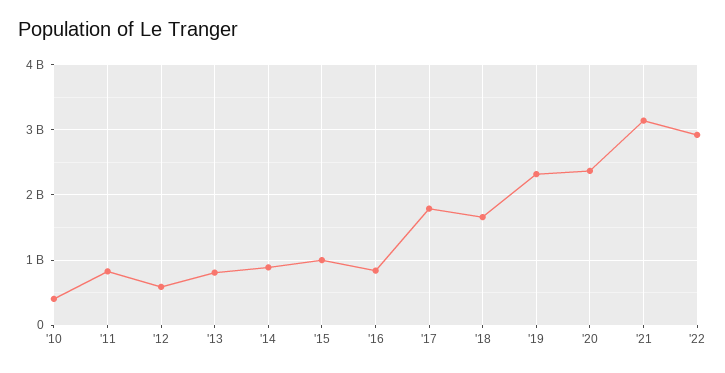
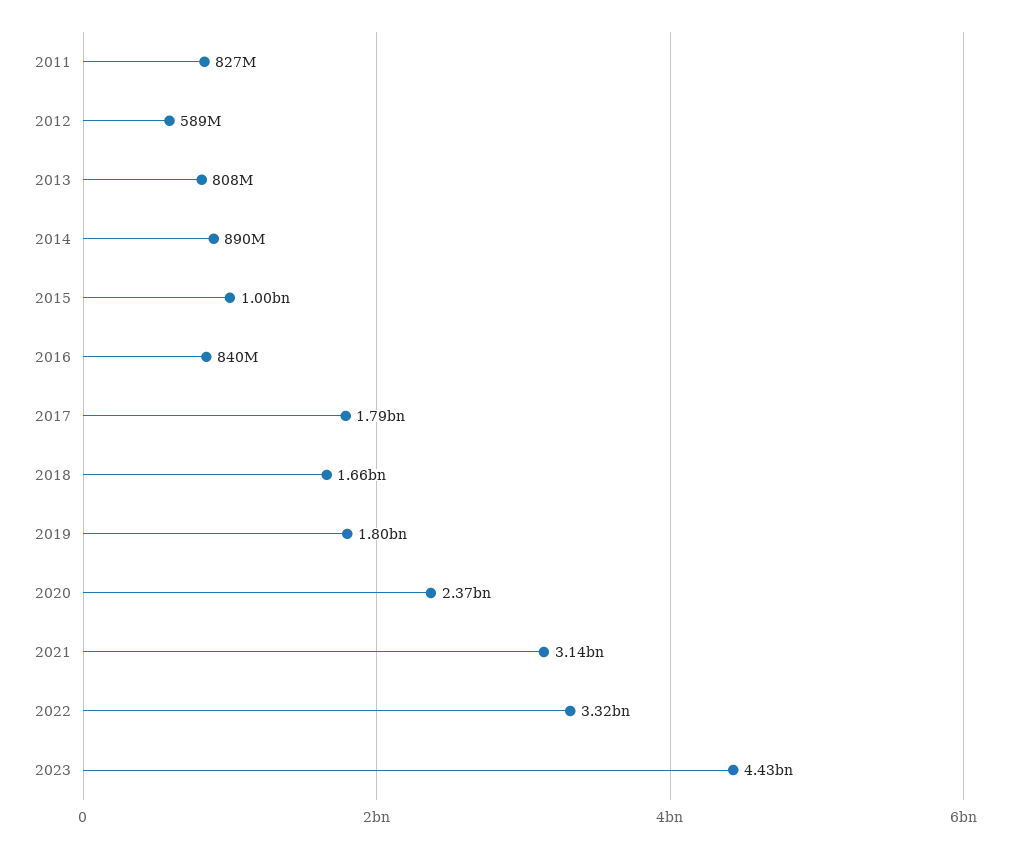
'10: 400000000 -> none
'19: 2300000000 -> 1800000000
'22: 2900000000 -> 3320000000
2023: none -> 4430000000

